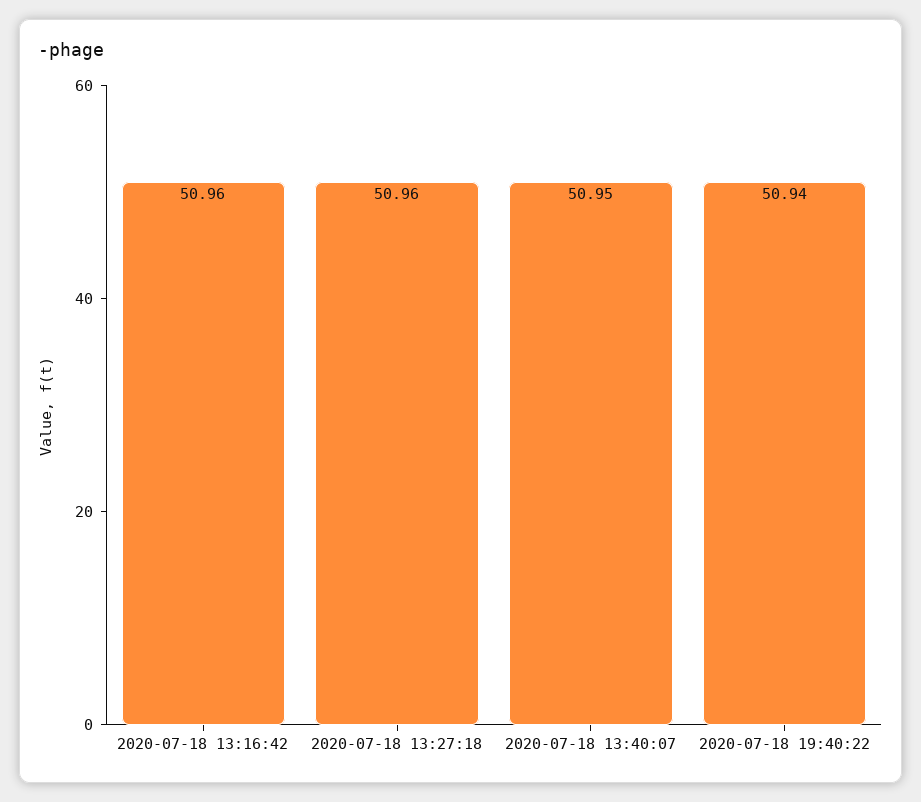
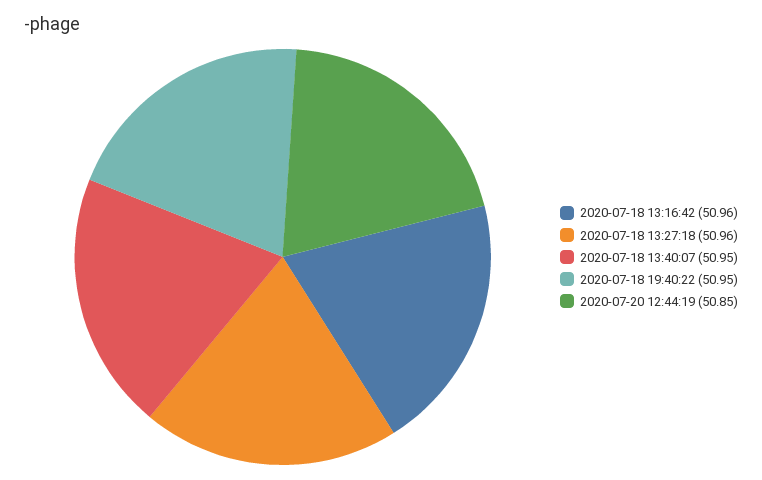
2020-07-18 19:40:22: 50.94 -> 50.95
2020-07-20 12:44:19: none -> 50.85

